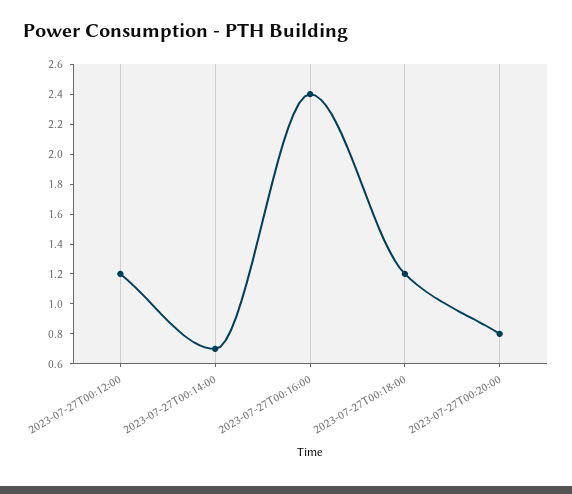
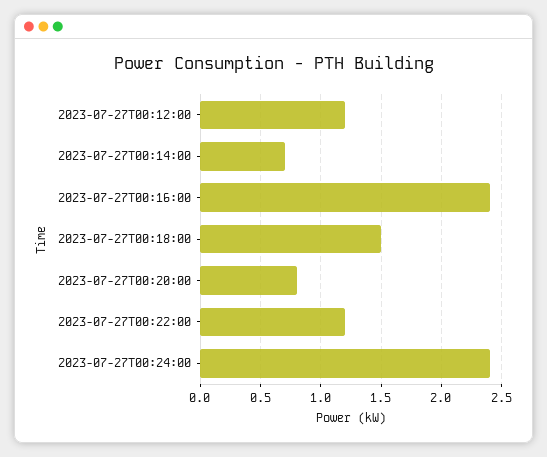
2023-07-27T00:18:00: 1.2 -> 1.5
2023-07-27T00:22:00: none -> 1.2
2023-07-27T00:24:00: none -> 2.4

